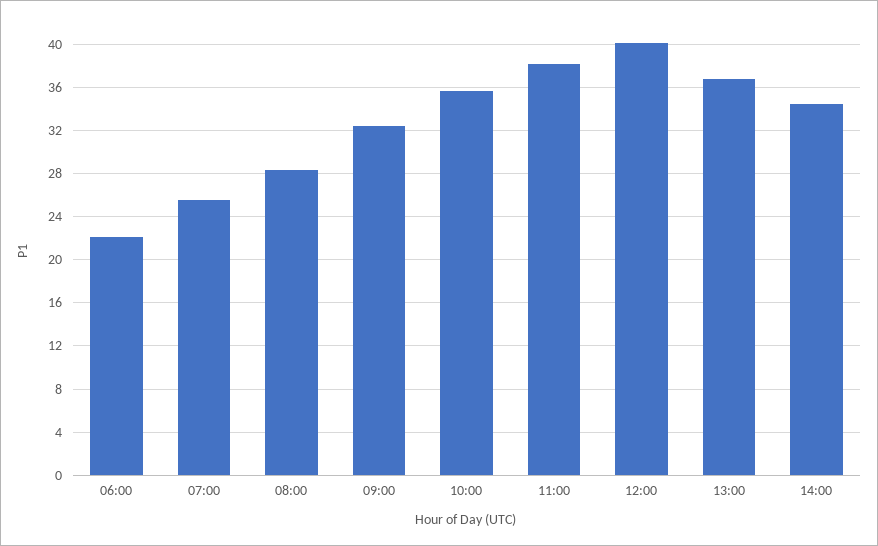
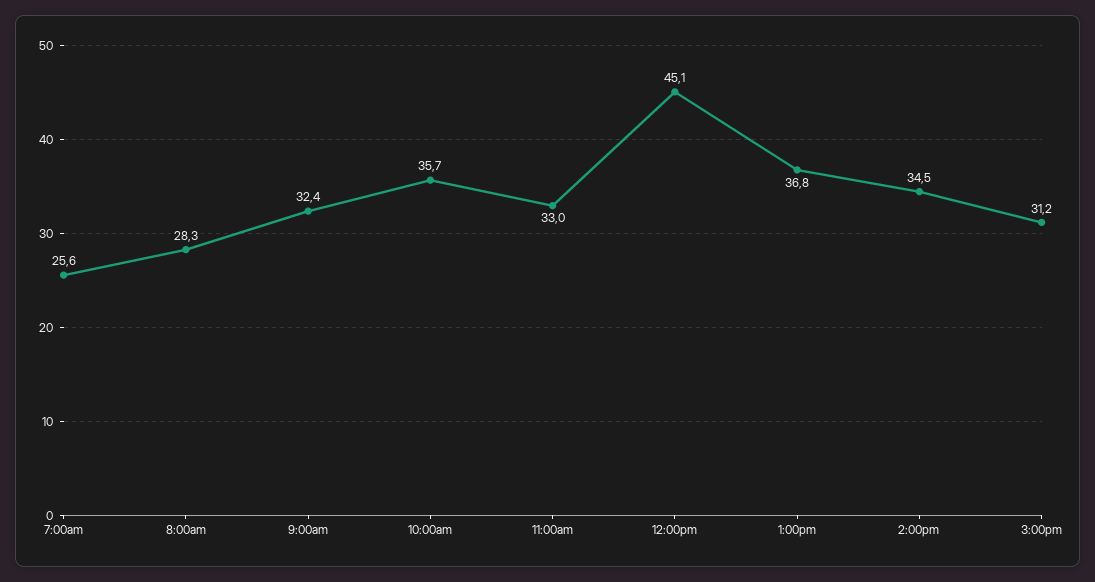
06:00: 22 -> none
11:00: 38 -> 33
12:00: 40 -> 45.1
3:00pm: none -> 31.2

